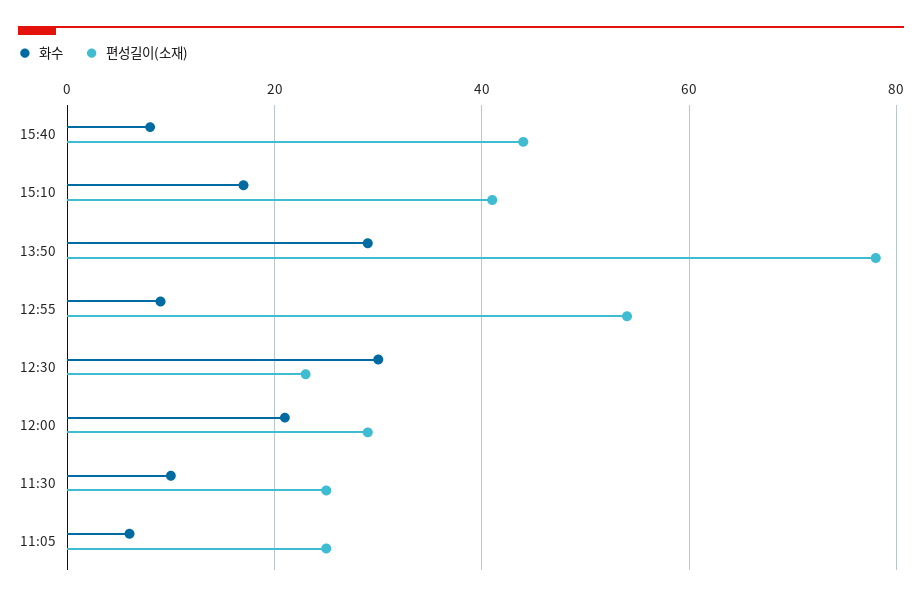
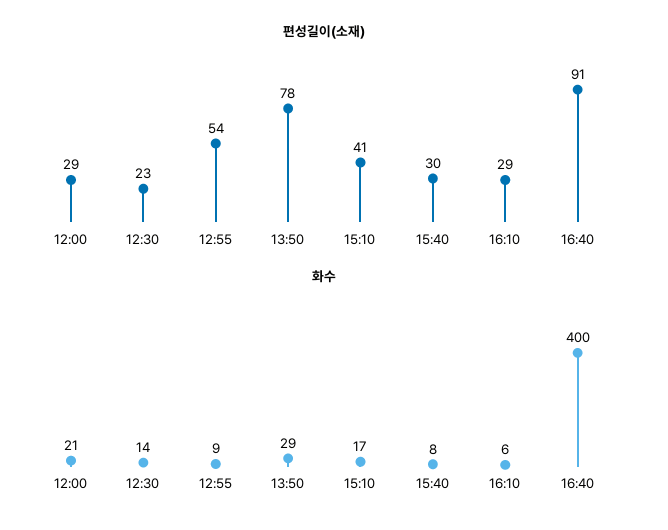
편성길이(소재), 15:40: 45 -> 30
화수, 12:30: 30 -> 14
화수, 11:30: 10 -> none
편성길이(소재), 11:30: 25 -> none
화수, 11:05: 5 -> none
편성길이(소재), 11:05: 25 -> none
편성길이(소재), 16:10: none -> 29
편성길이(소재), 16:40: none -> 91
화수, 16:10: none -> 6
화수, 16:40: none -> 400

